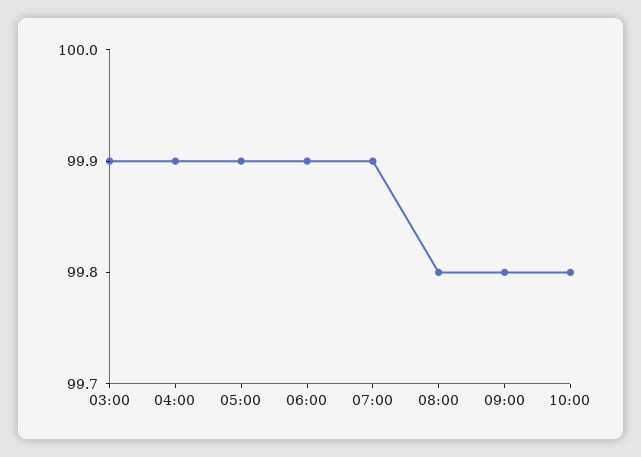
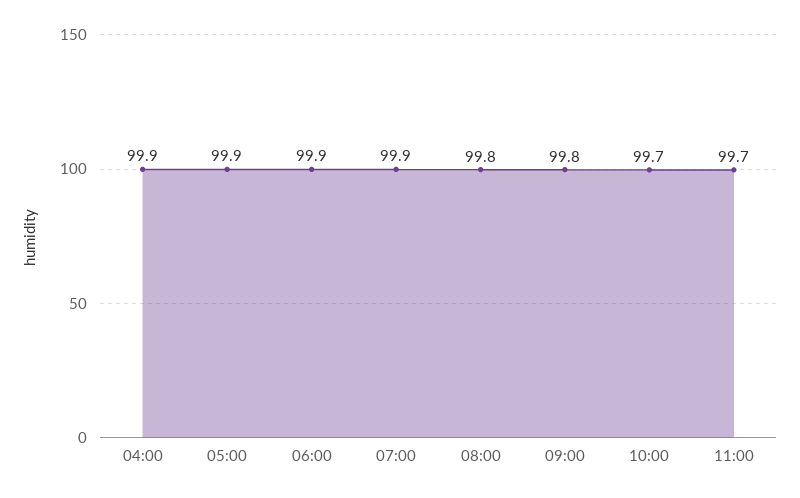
03:00: 99.9 -> none
10:00: 99.8 -> 99.7
11:00: none -> 99.7

